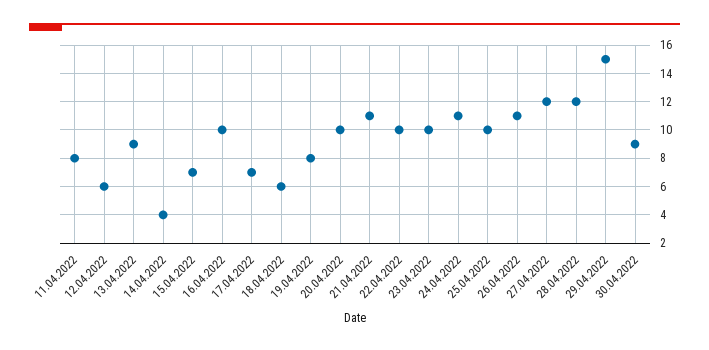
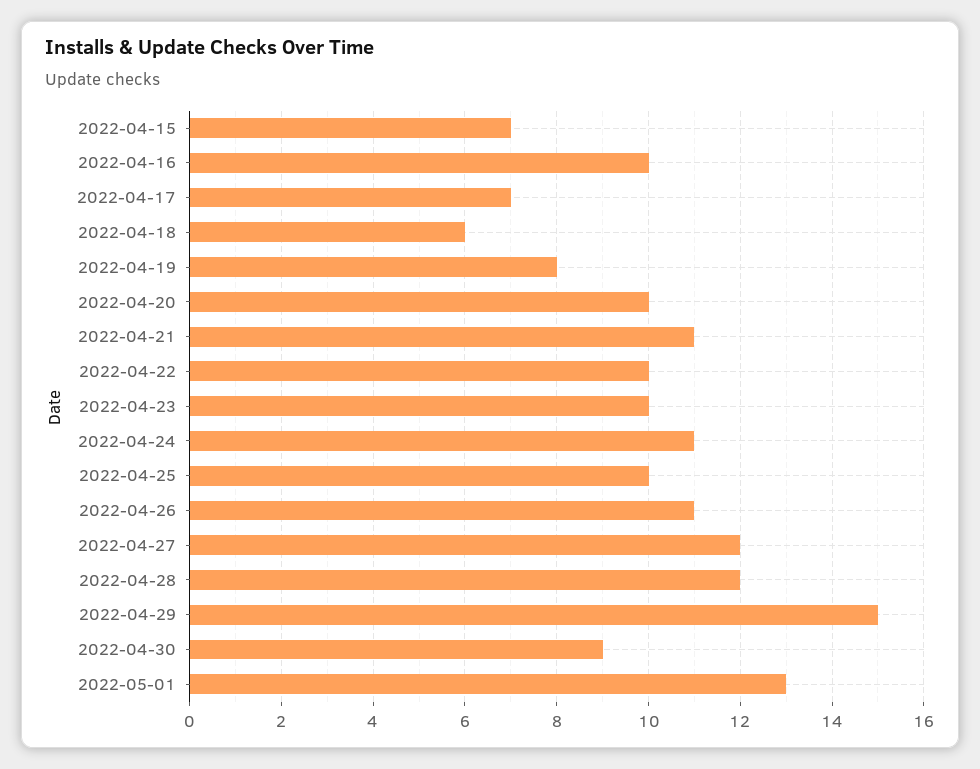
11.04.2022: 8 -> none
12.04.2022: 6 -> none
13.04.2022: 9 -> none
14.04.2022: 4 -> none
2022-05-01: none -> 13

